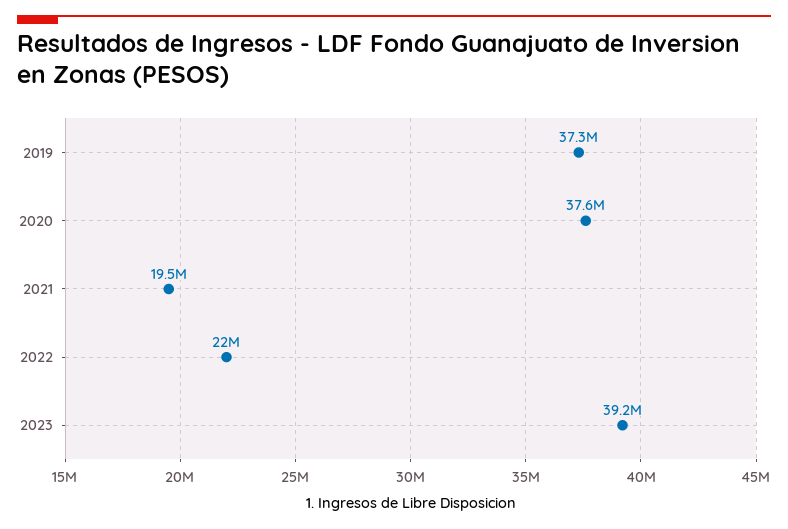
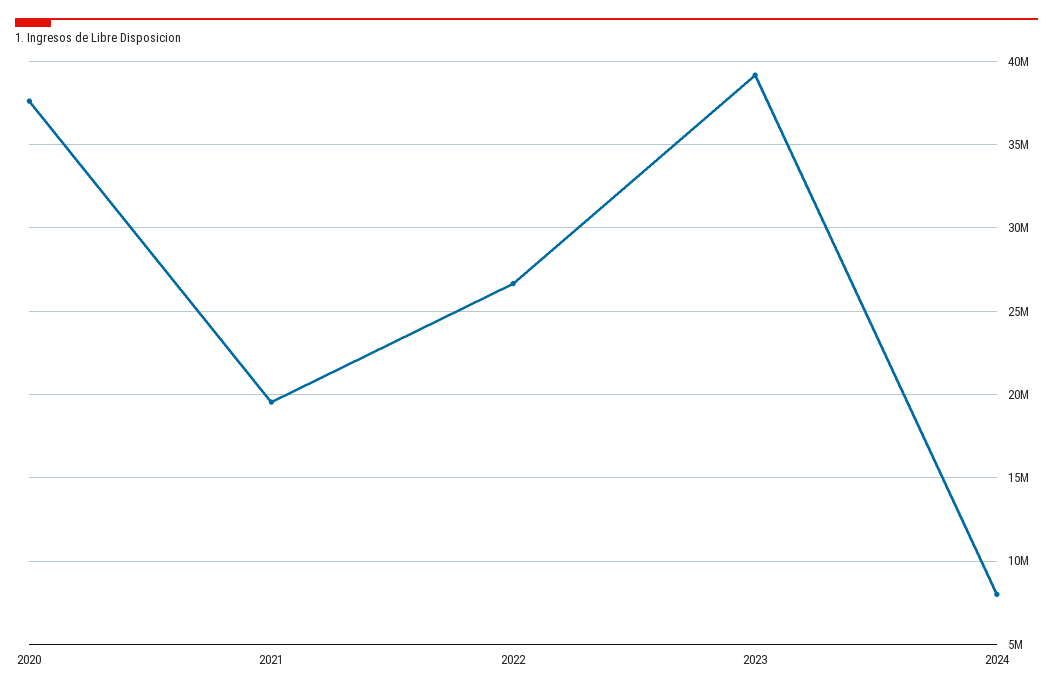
2019: 37300000 -> none
2022: 22000000 -> 26500000
2024: none -> 8000000

